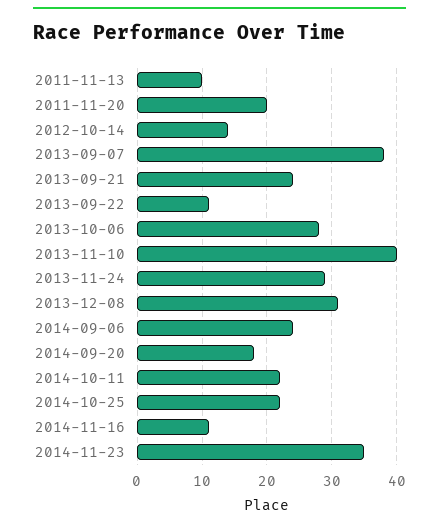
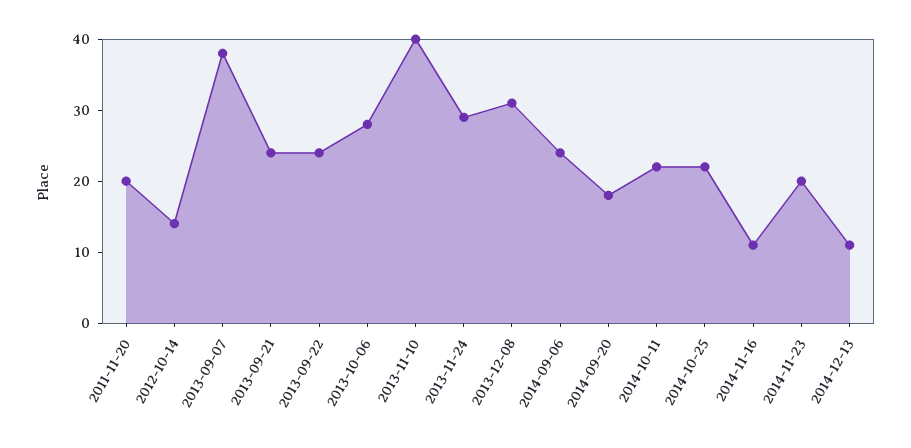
2011-11-13: 10 -> none
2013-09-22: 11 -> 25
2014-11-23: 35 -> 20
2014-12-13: none -> 10

